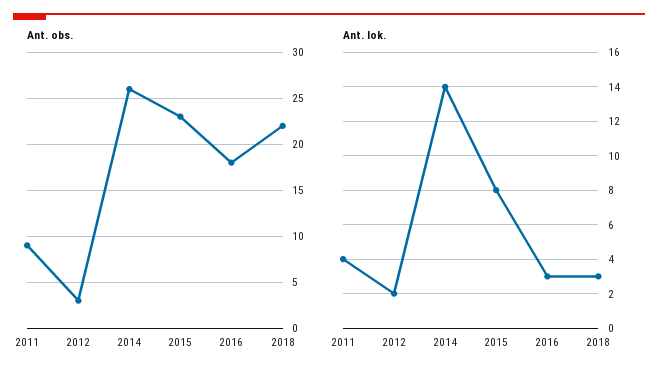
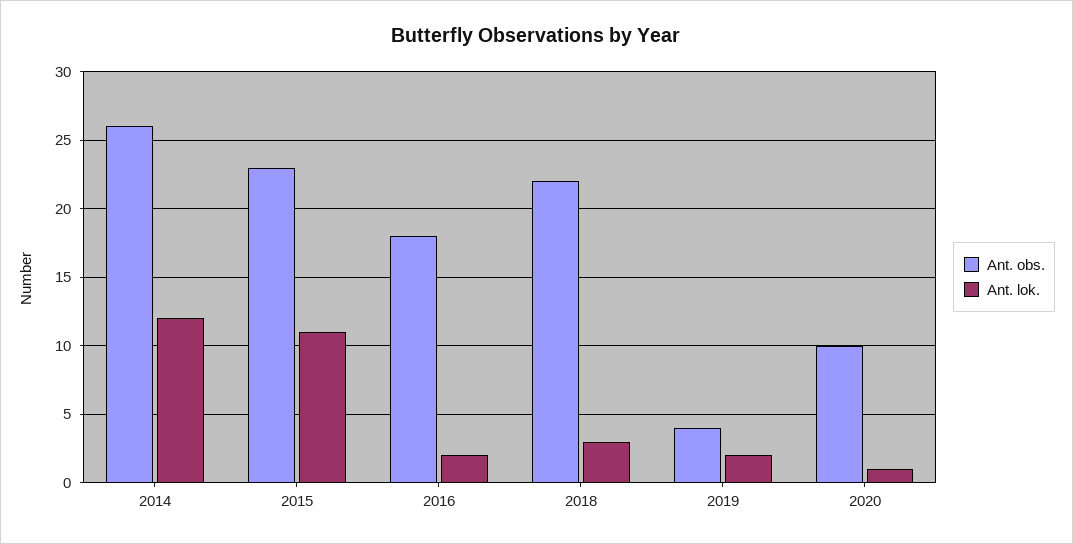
Ant. obs., 2011: 9 -> none
Ant. obs., 2012: 3 -> none
Ant. lok., 2011: 4 -> none
Ant. lok., 2012: 2 -> none
Ant. lok., 2014: 14 -> 12
Ant. lok., 2015: 8 -> 11
Ant. lok., 2016: 3 -> 2
Ant. obs., 2019: none -> 4
Ant. lok., 2019: none -> 2
Ant. obs., 2020: none -> 10
Ant. lok., 2020: none -> 1

